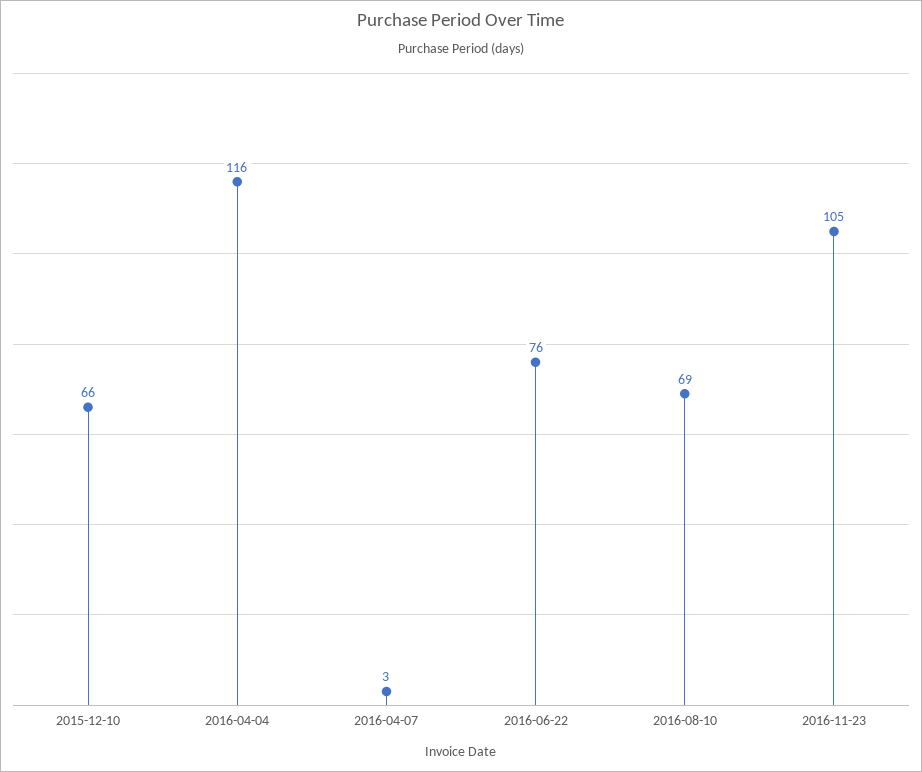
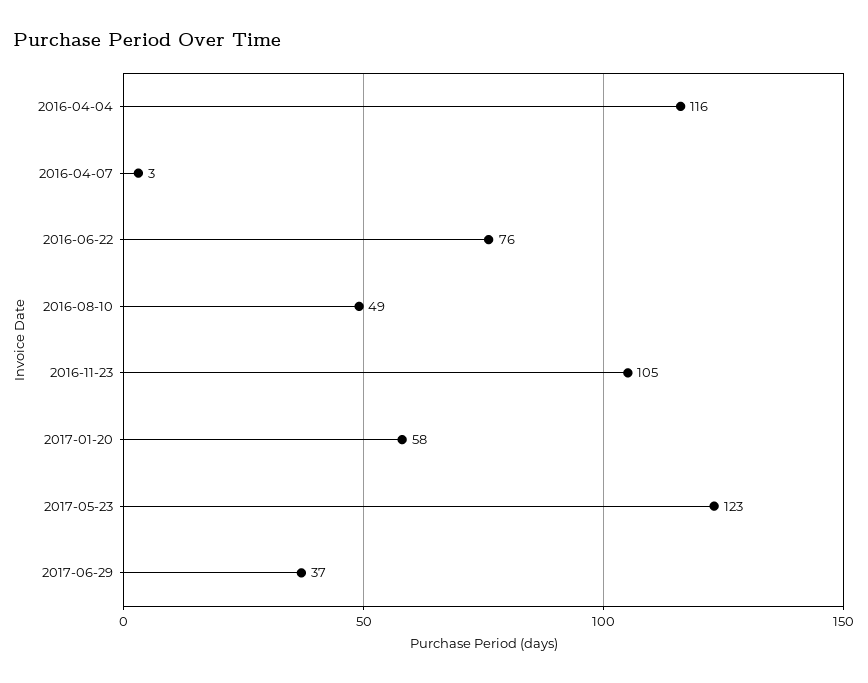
2015-12-10: 66 -> none
2016-08-10: 69 -> 49
2017-01-20: none -> 58
2017-05-23: none -> 123
2017-06-29: none -> 37

